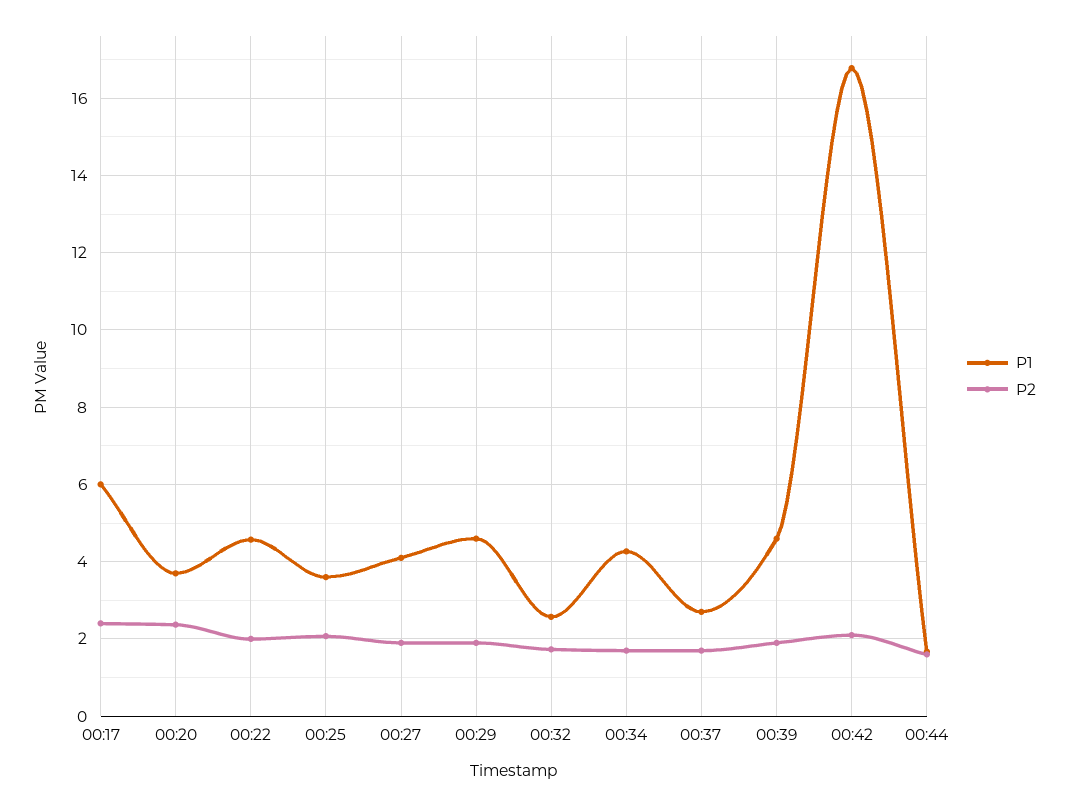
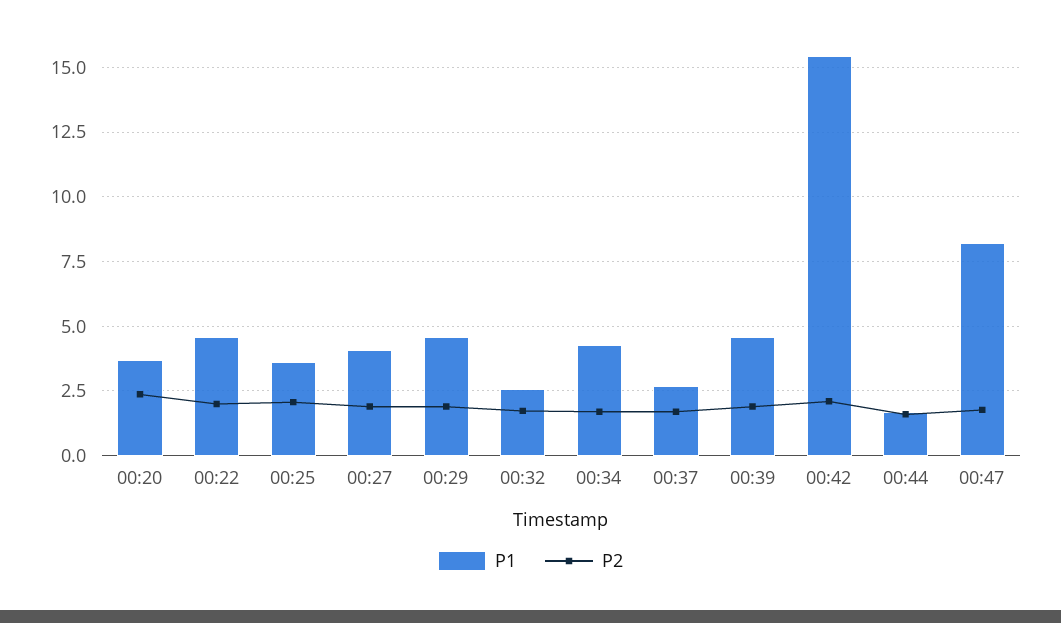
P1, 00:17: 6 -> none
P2, 00:17: 2.4 -> none
P1, 00:42: 16.8 -> 15.5
P1, 00:47: none -> 8.25
P2, 00:47: none -> 1.75

